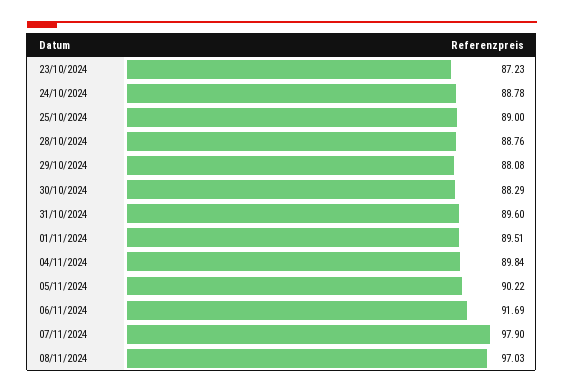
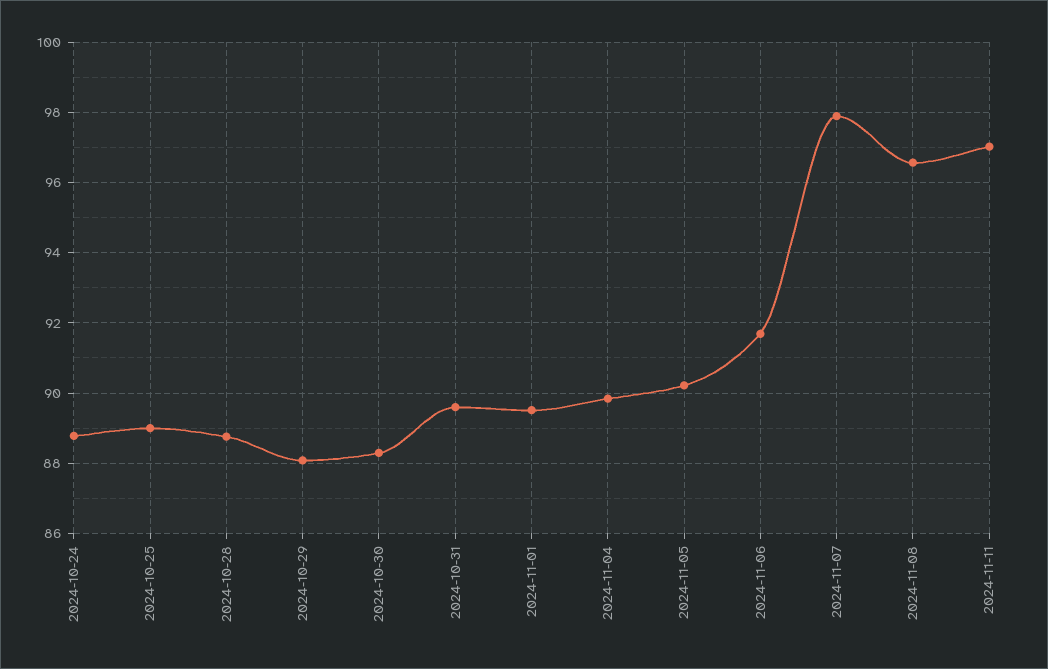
23/10/2024: 87.23 -> none
08/11/2024: 97.03 -> 96.6
2024-11-11: none -> 97

